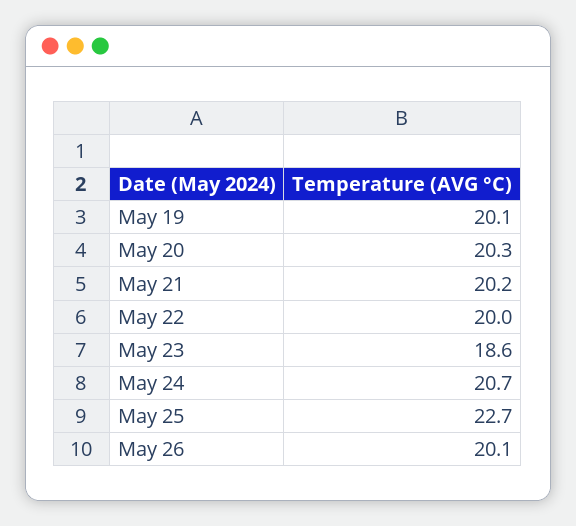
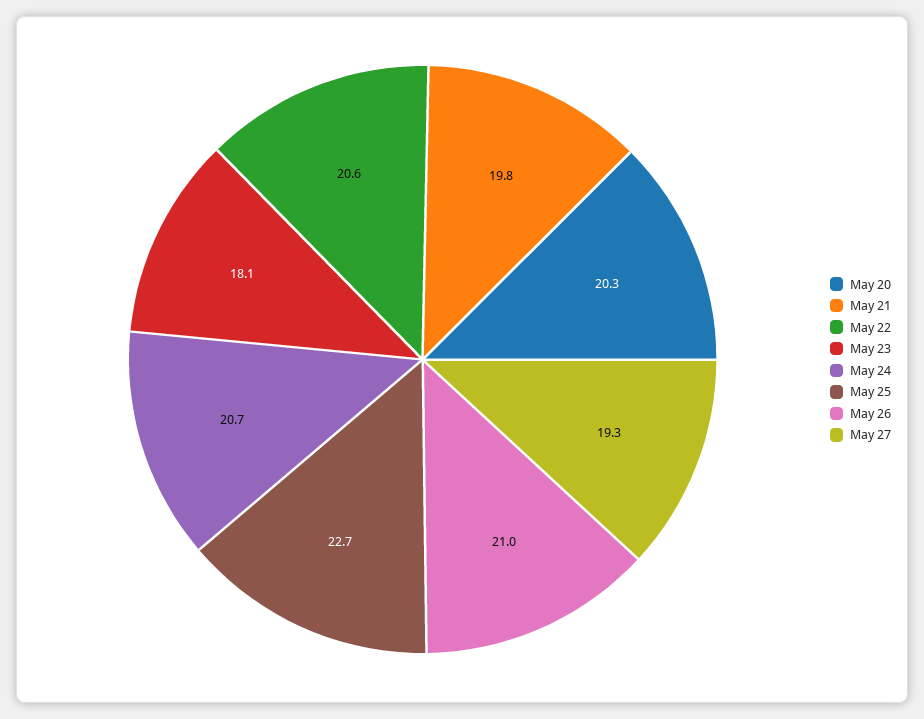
May 19: 20.1 -> none
May 21: 20.2 -> 19.8
May 22: 20 -> 20.6
May 23: 18.6 -> 18.1
May 26: 20.1 -> 21
May 27: none -> 19.3

